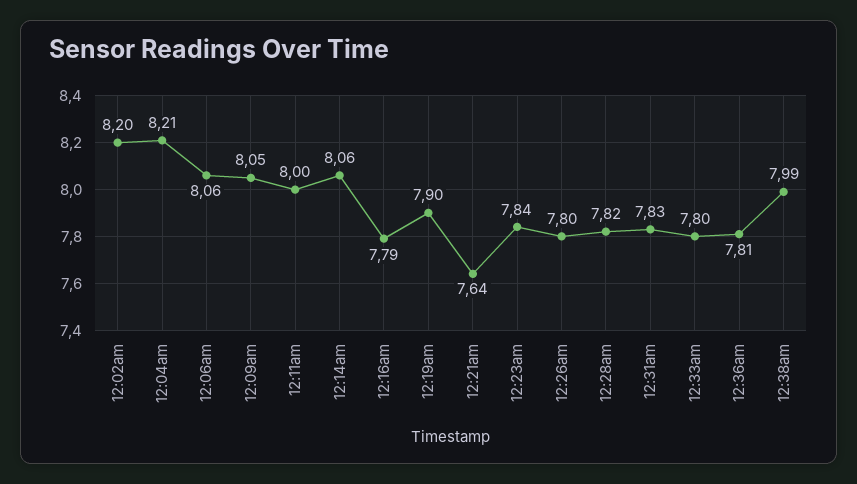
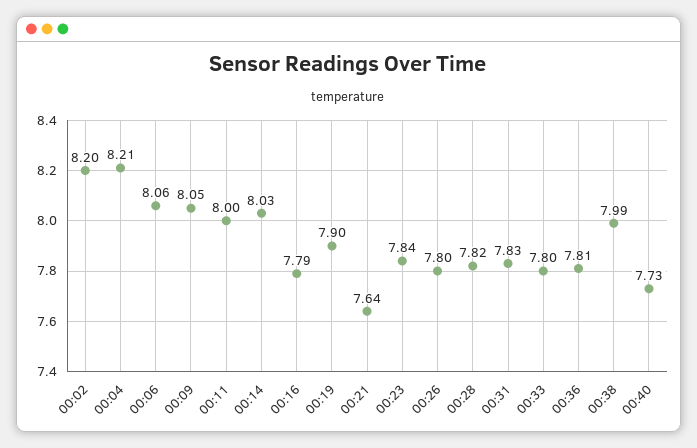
12:14am: 8.06 -> 8.03
00:40: none -> 7.73

